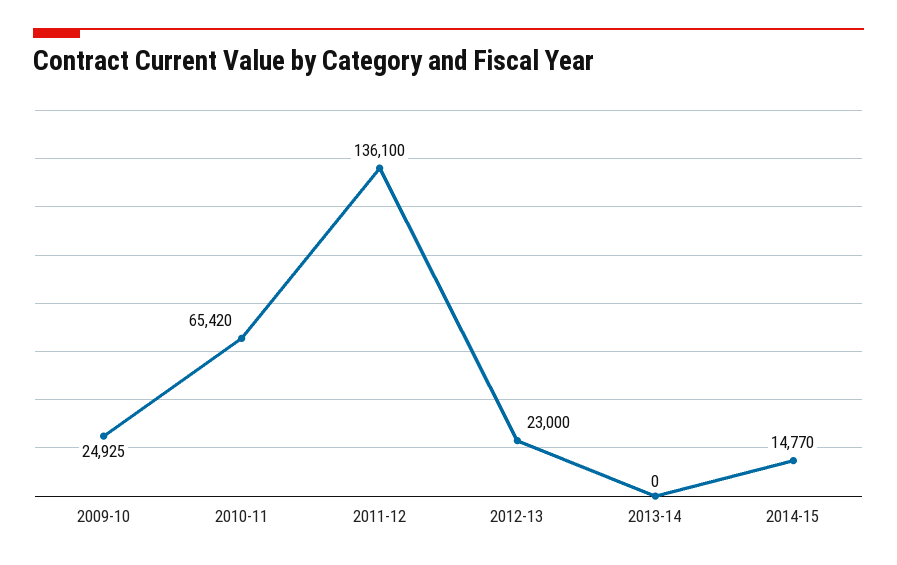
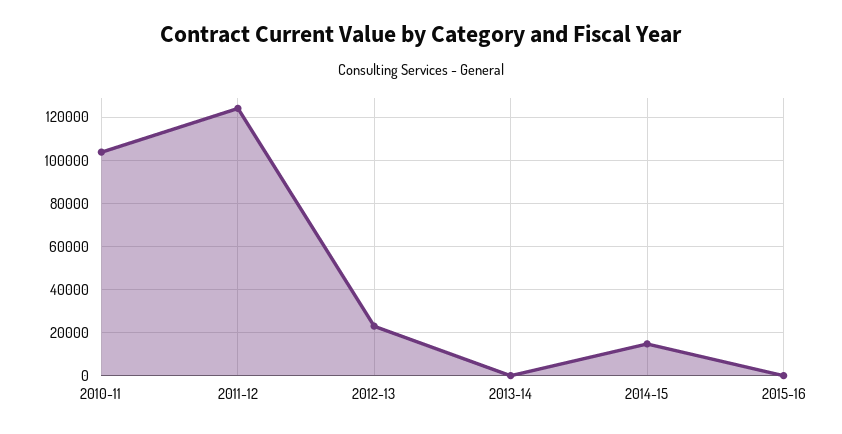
2009-10: 24925 -> none
2010-11: 65420 -> 105000
2011-12: 136100 -> 125000
2015-16: none -> 0

